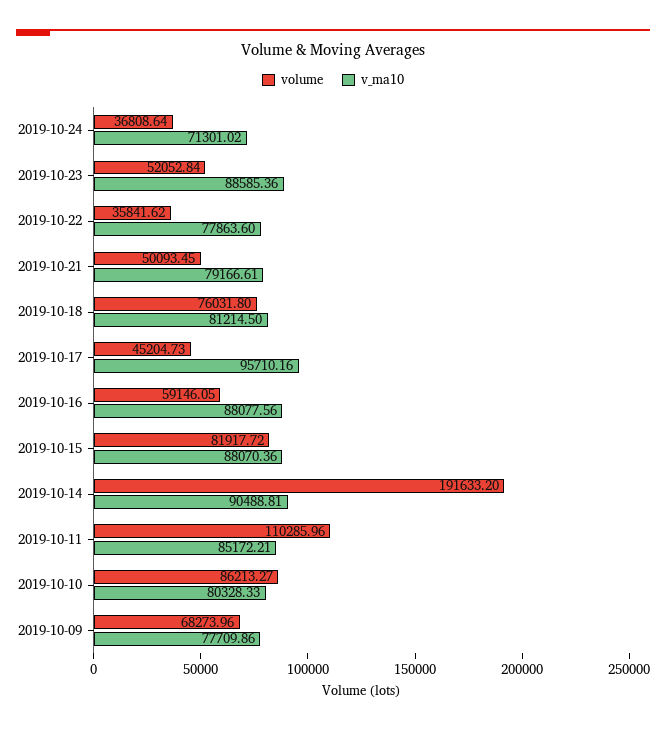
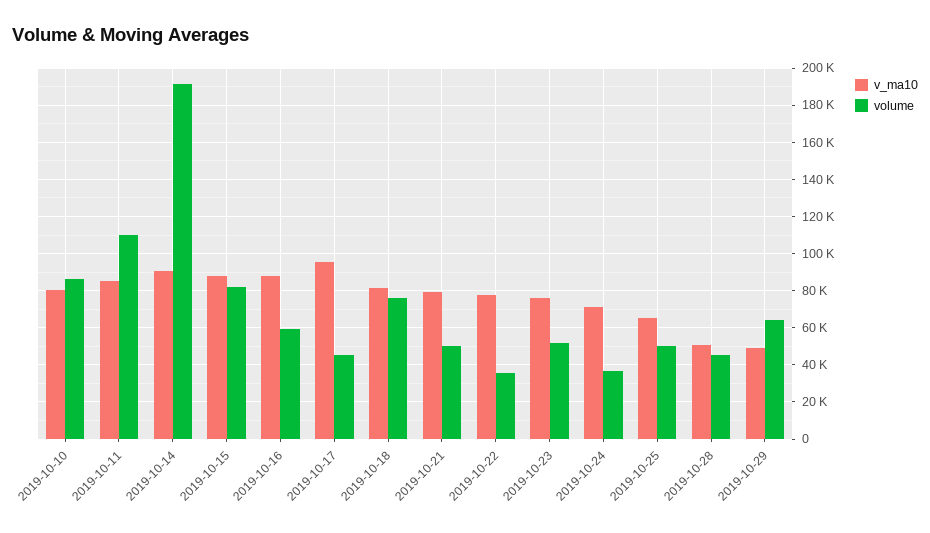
v_ma10, 2019-10-23: 88585.36 -> 75000
volume, 2019-10-09: 68273.96 -> none
v_ma10, 2019-10-09: 77709.86 -> none
v_ma10, 2019-10-25: none -> 65000
volume, 2019-10-25: none -> 50000
v_ma10, 2019-10-28: none -> 50000
volume, 2019-10-28: none -> 45000
v_ma10, 2019-10-29: none -> 50000
volume, 2019-10-29: none -> 65000

